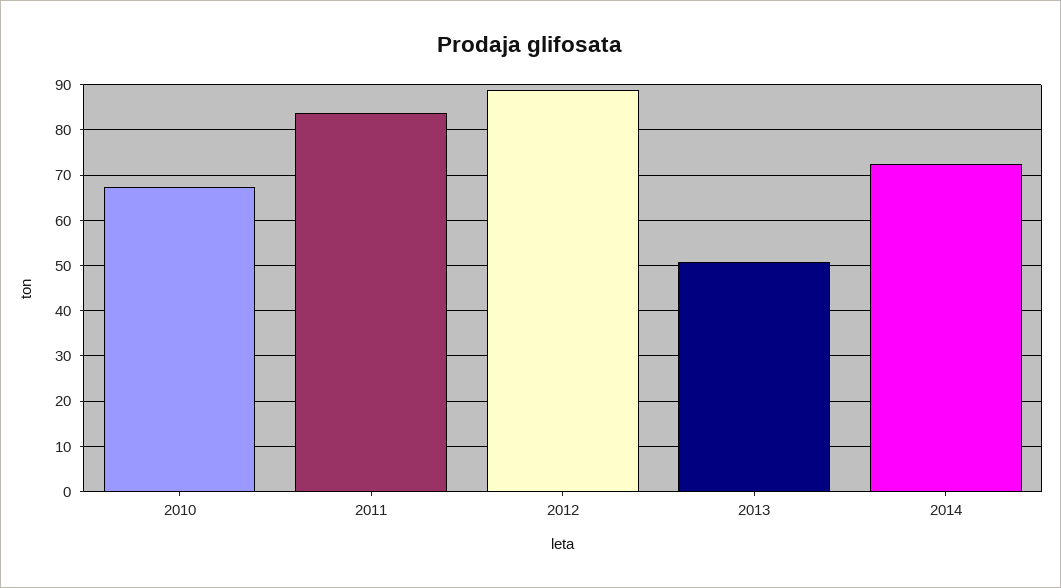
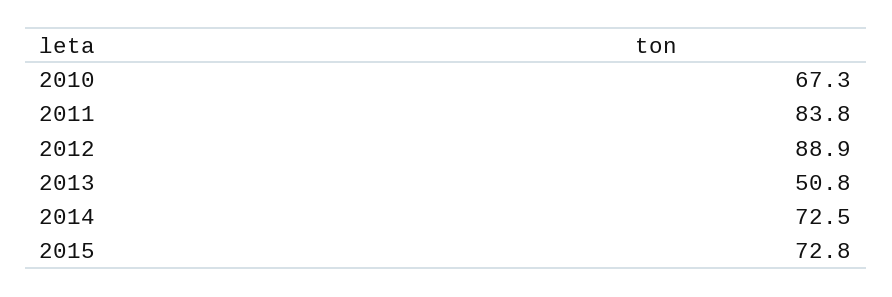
2015: none -> 72.8

